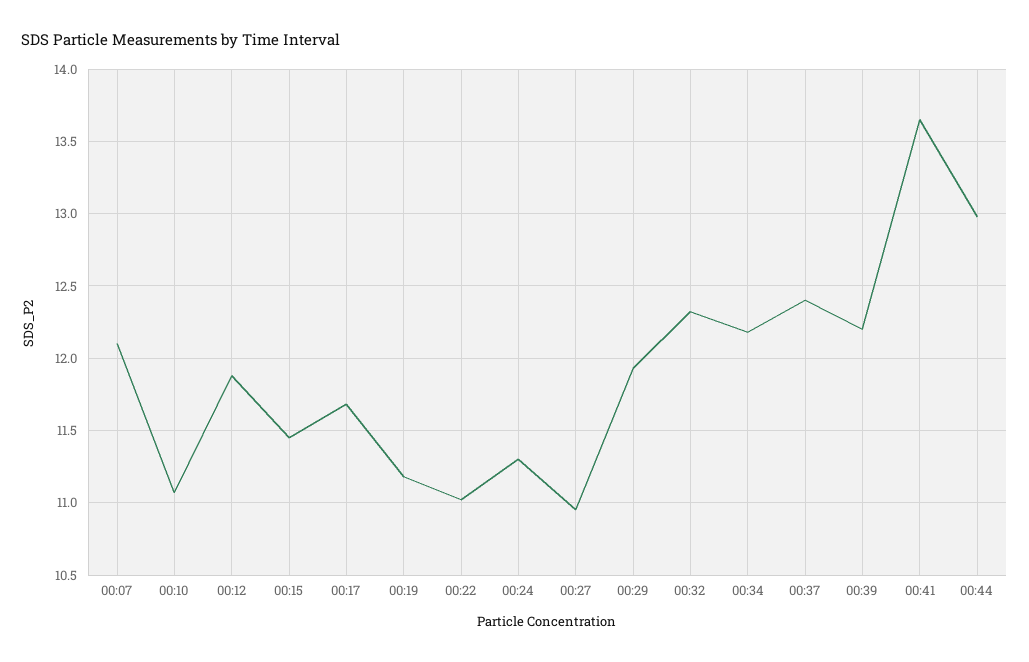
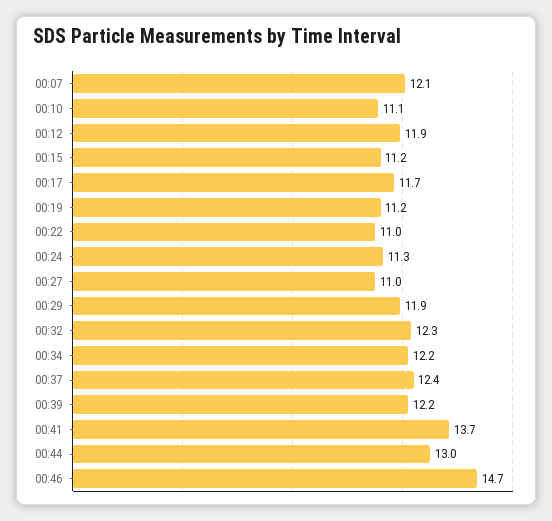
00:15: 11.45 -> 11.2
00:46: none -> 14.7

